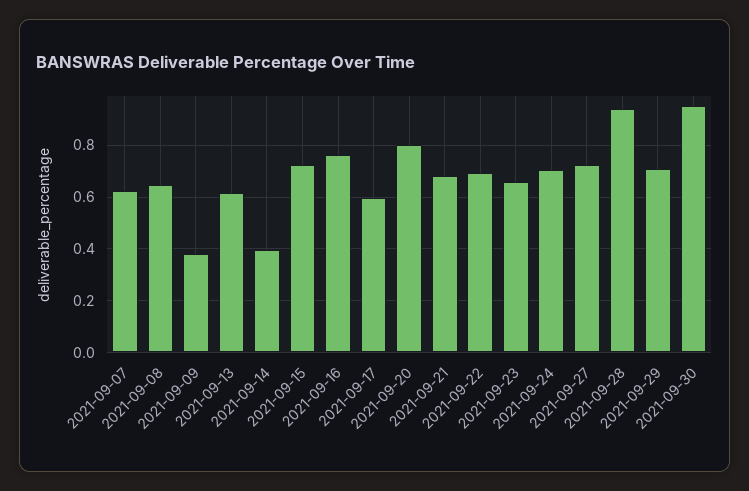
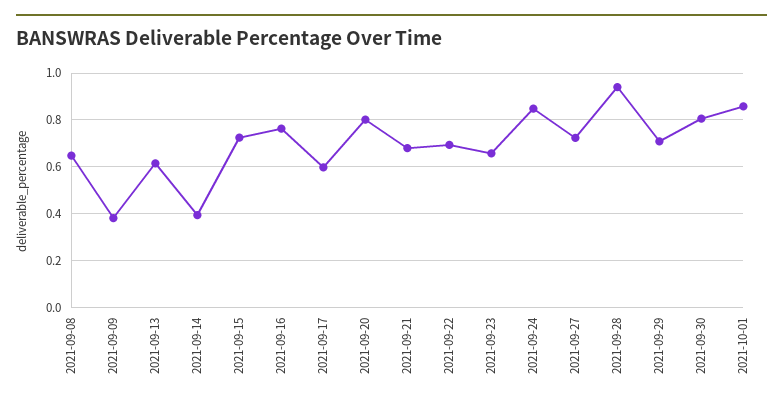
2021-09-07: 0.625 -> none
2021-09-24: 0.7 -> 0.85
2021-09-30: 0.95 -> 0.8
2021-10-01: none -> 0.85

